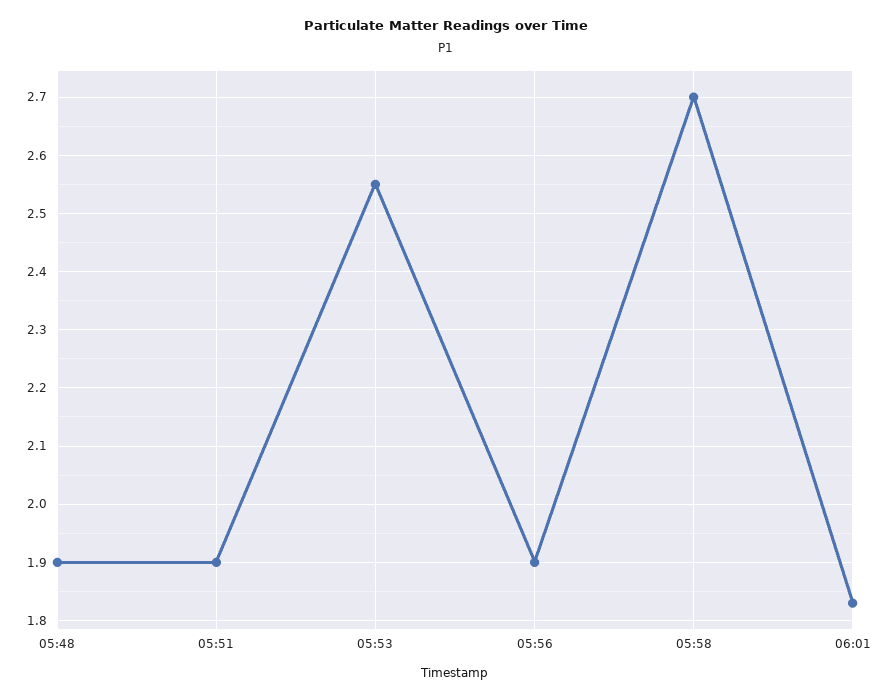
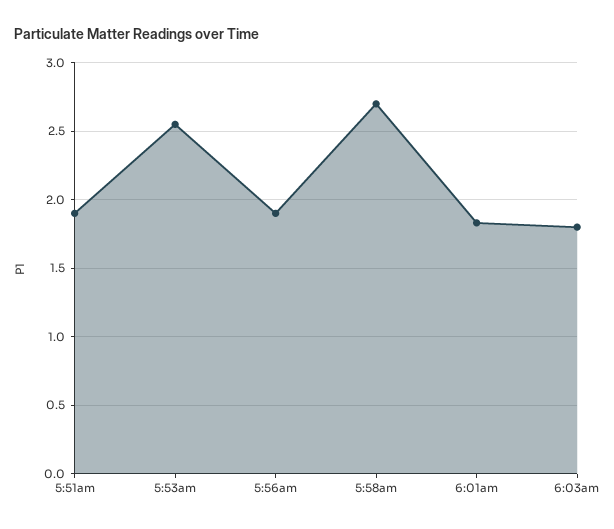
05:48: 1.9 -> none
6:03am: none -> 1.8

